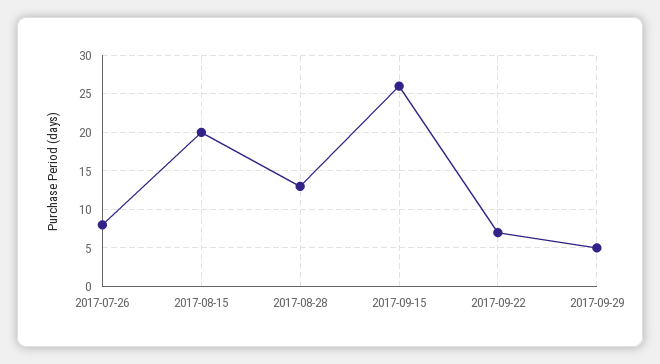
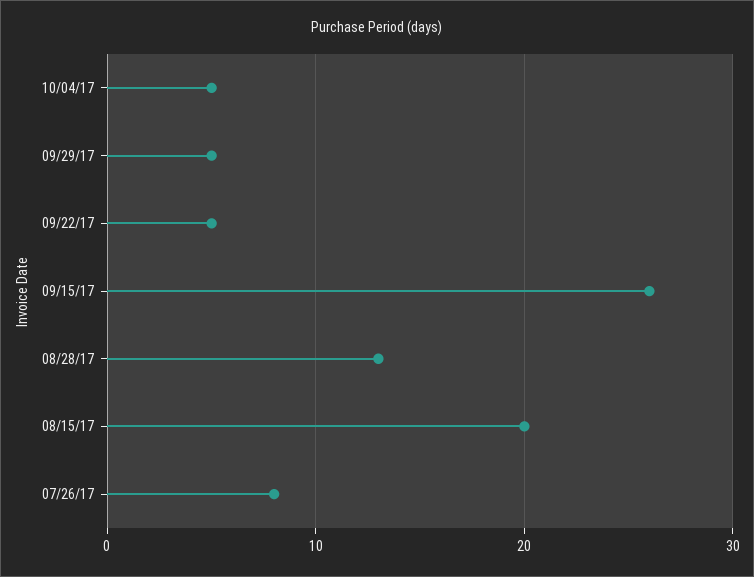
2017-09-22: 7 -> 5
10/04/17: none -> 5

